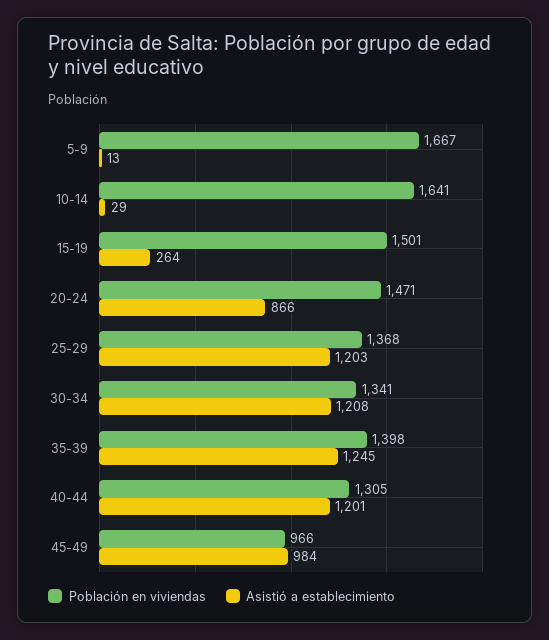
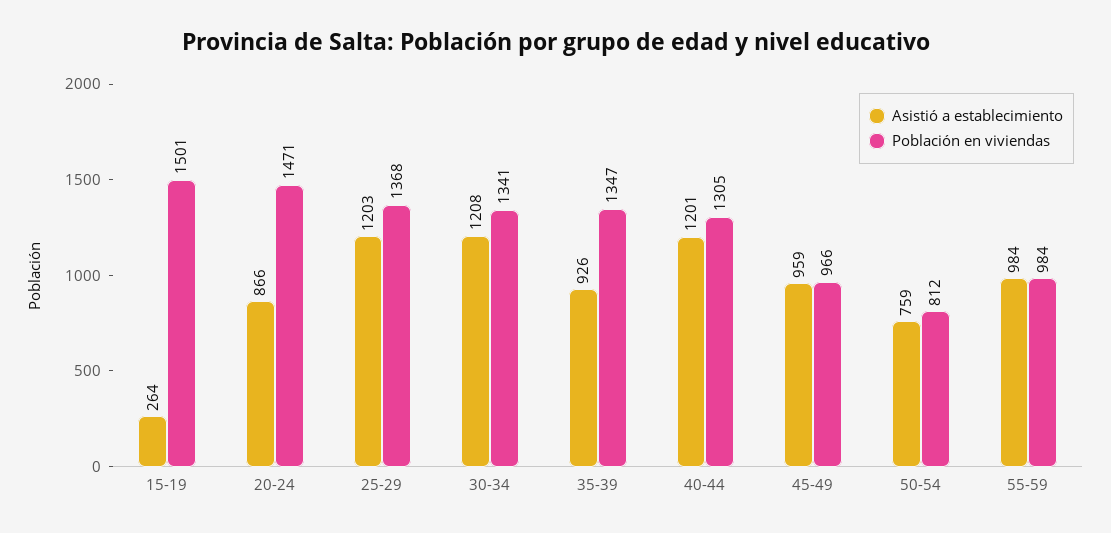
Población en viviendas, 5-9: 1667 -> none
Asistió a establecimiento, 5-9: 13 -> none
Población en viviendas, 10-14: 1641 -> none
Asistió a establecimiento, 10-14: 29 -> none
Población en viviendas, 35-39: 1398 -> 1347
Asistió a establecimiento, 35-39: 1245 -> 926
Asistió a establecimiento, 45-49: 984 -> 959
Asistió a establecimiento, 50-54: none -> 759
Población en viviendas, 50-54: none -> 812
Asistió a establecimiento, 55-59: none -> 984
Población en viviendas, 55-59: none -> 984

